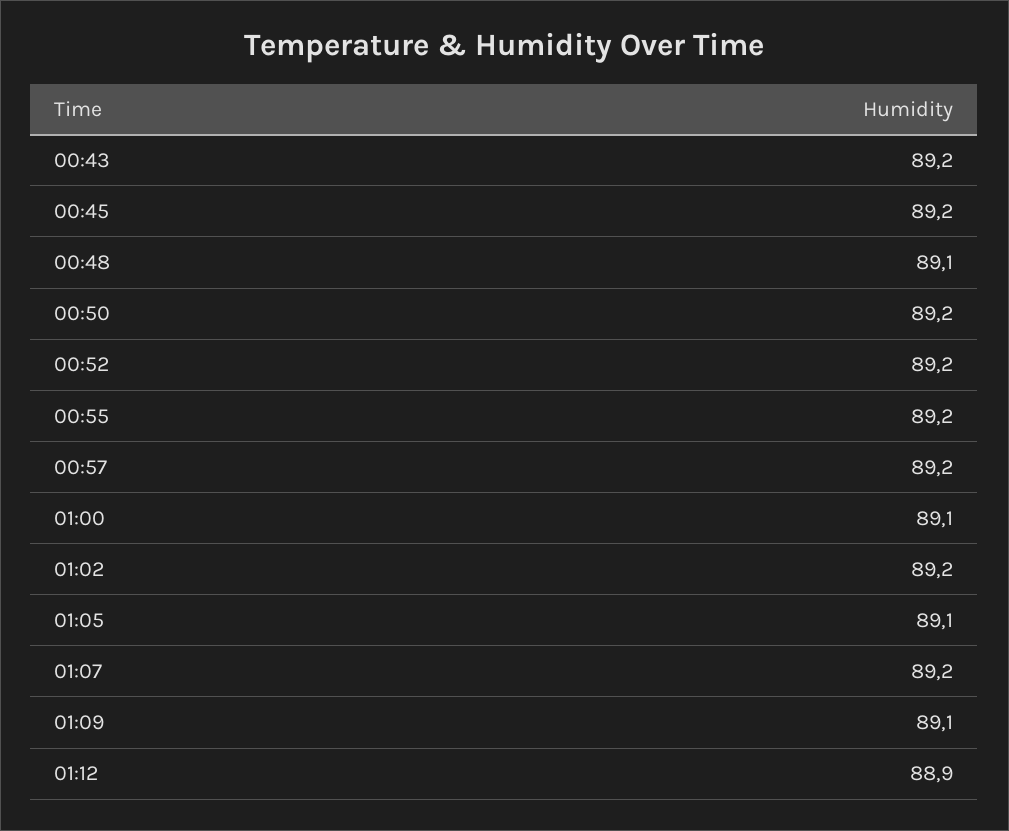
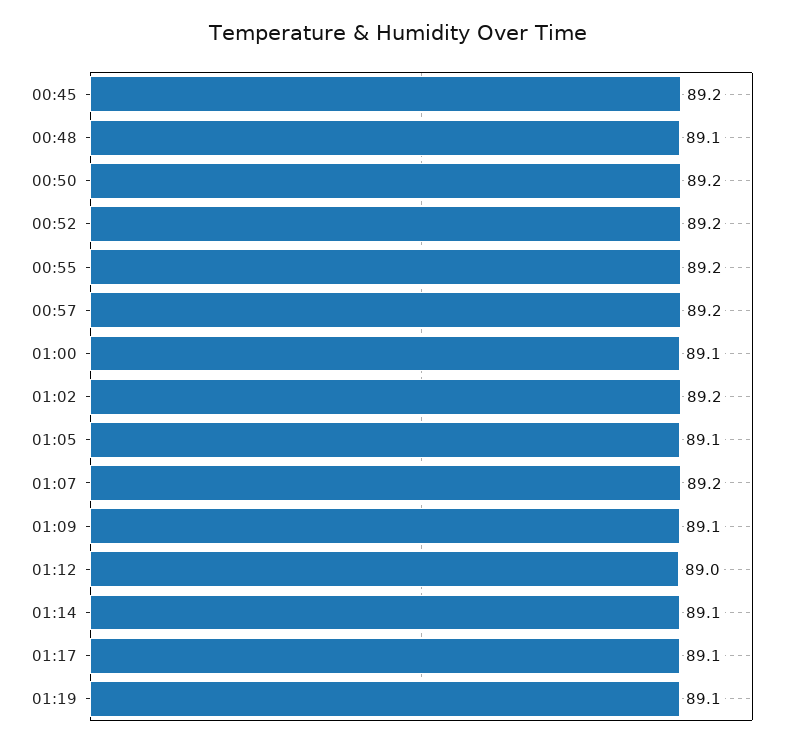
00:43: 89.2 -> none
01:12: 88.9 -> 89
01:14: none -> 89.1
01:17: none -> 89.1
01:19: none -> 89.1

